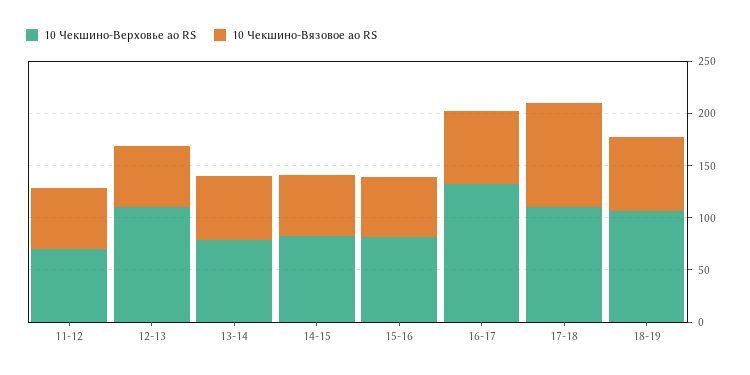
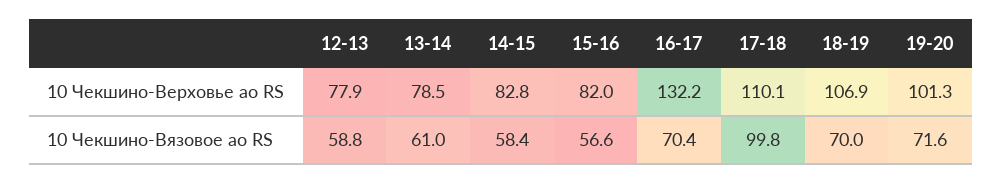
10 Чекшино-Верховье ао RS, 11-12: 70 -> none
10 Чекшино-Вязовое ао RS, 11-12: 60 -> none
10 Чекшино-Верховье ао RS, 12-13: 110 -> 77.9
10 Чекшино-Верховье ао RS, 19-20: none -> 101.3
10 Чекшино-Вязовое ао RS, 19-20: none -> 71.6

